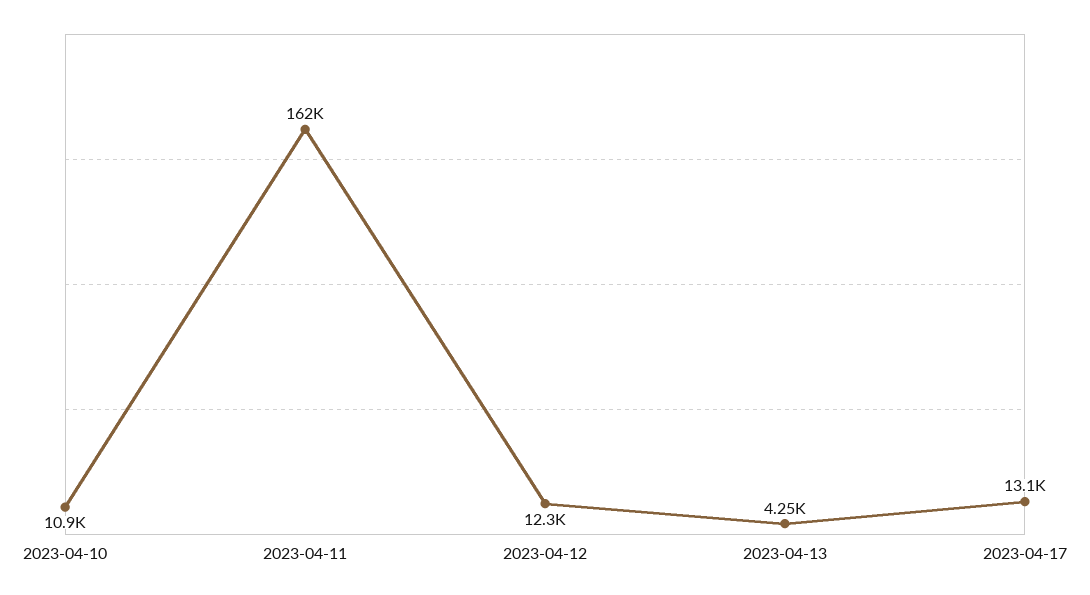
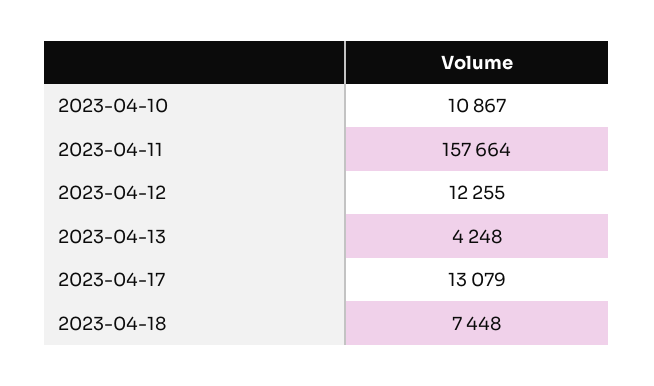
2023-04-11: 162000 -> 157664
2023-04-18: none -> 7448

